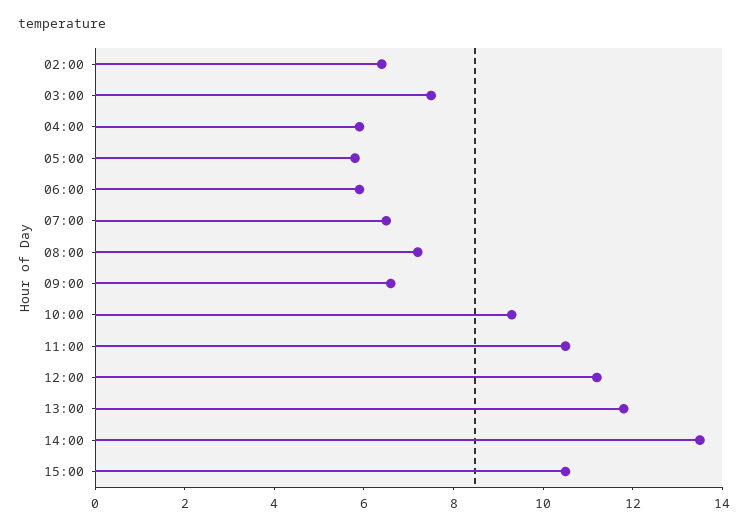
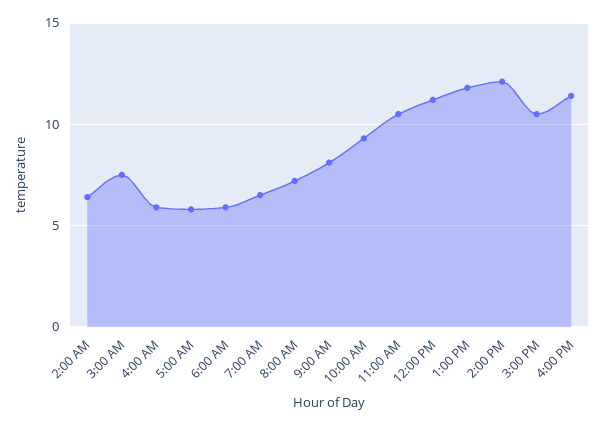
09:00: 6.5 -> 8
14:00: 13.5 -> 12
4:00 PM: none -> 11.5

